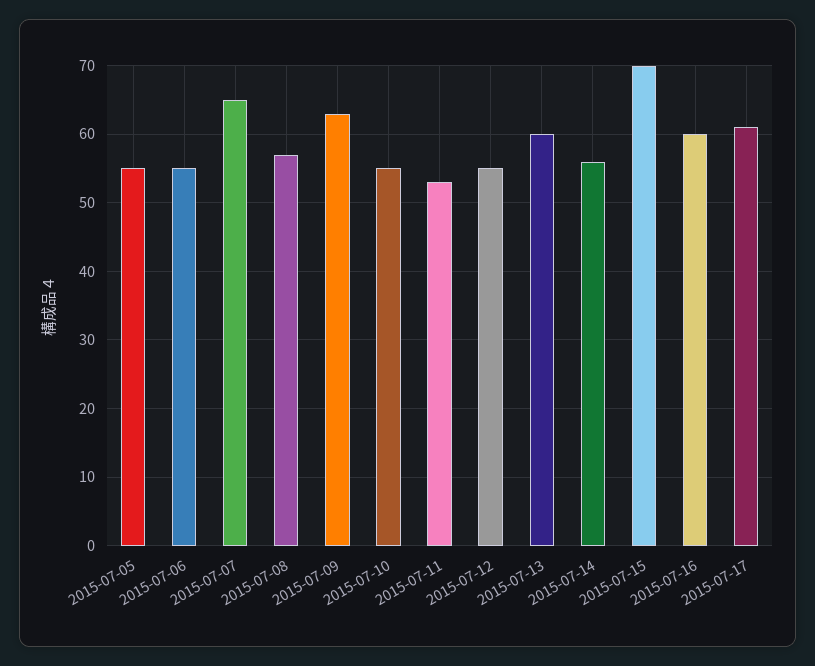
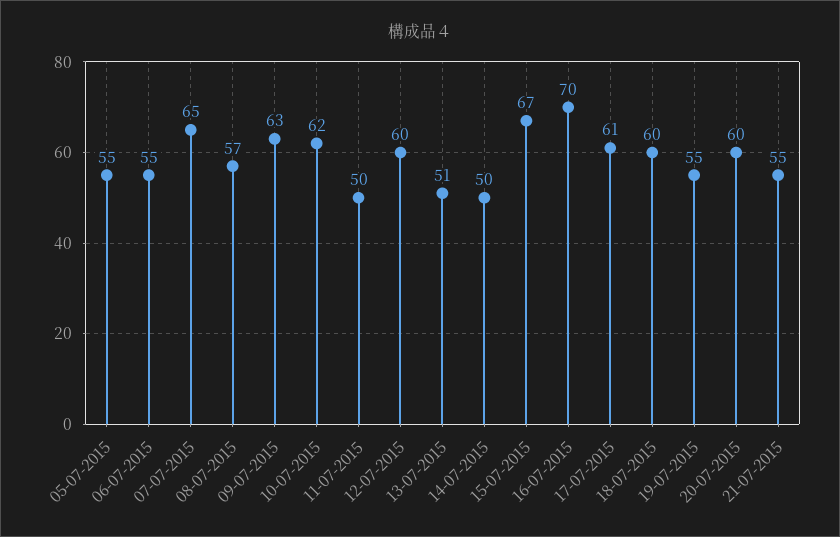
2015-07-10: 55 -> 62
2015-07-11: 53 -> 50
2015-07-12: 55 -> 60
2015-07-13: 60 -> 51
2015-07-14: 56 -> 50
2015-07-15: 70 -> 67
2015-07-16: 60 -> 70
18-07-2015: none -> 60
19-07-2015: none -> 55
20-07-2015: none -> 60
21-07-2015: none -> 55

